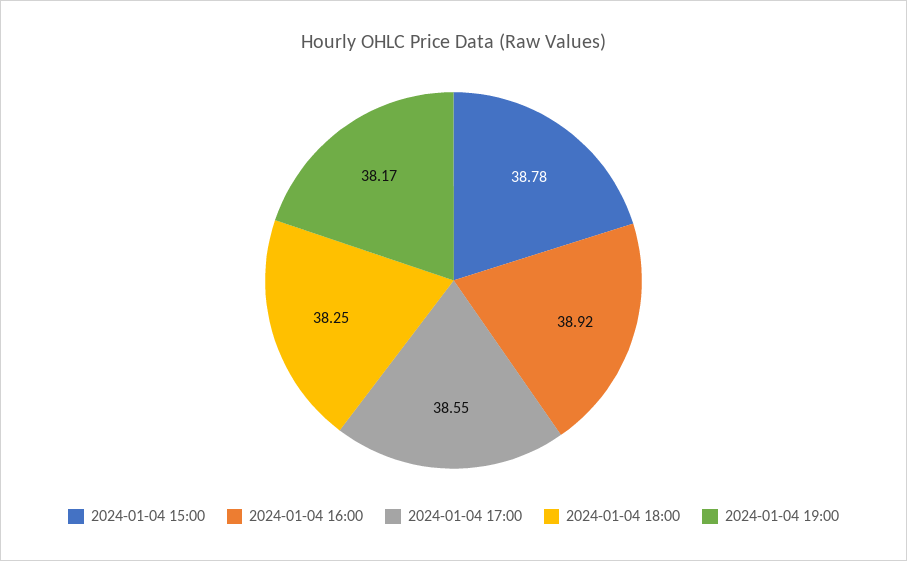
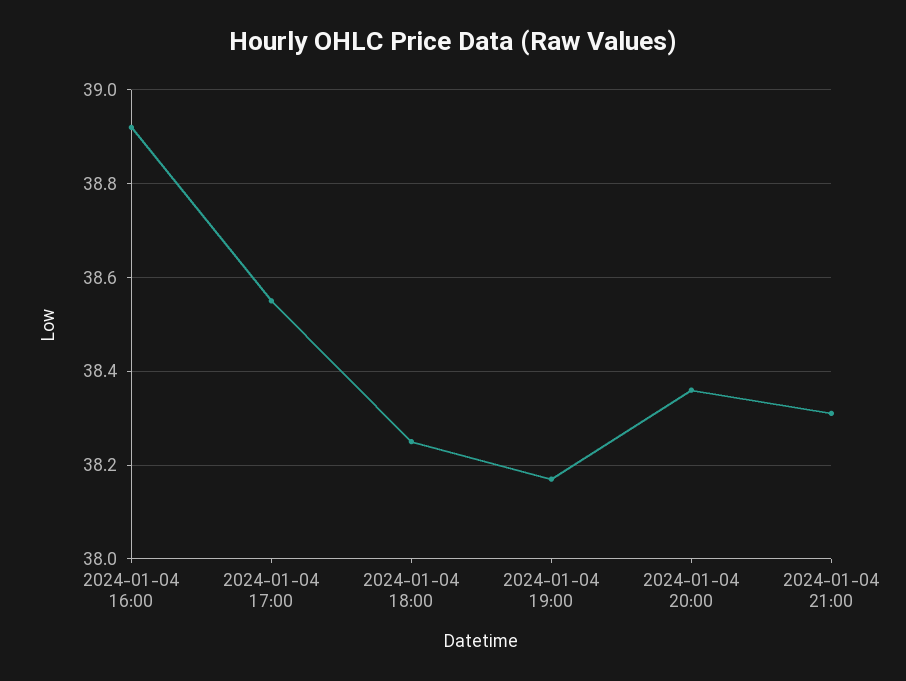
2024-01-04 15:00: 38.78 -> none
2024-01-04 20:00: none -> 38.35
2024-01-04 21:00: none -> 38.3

